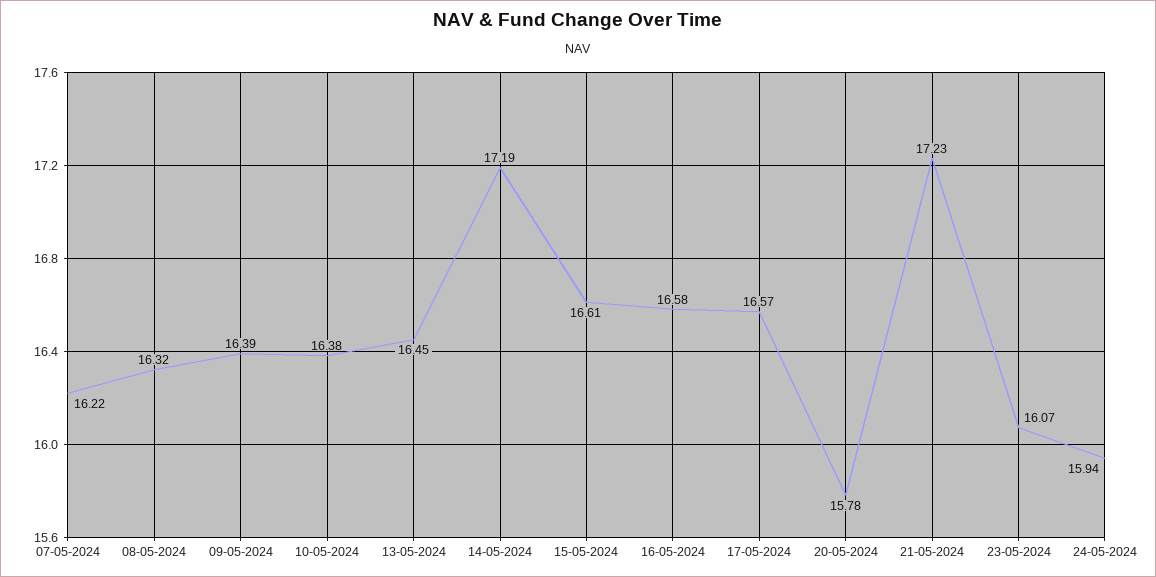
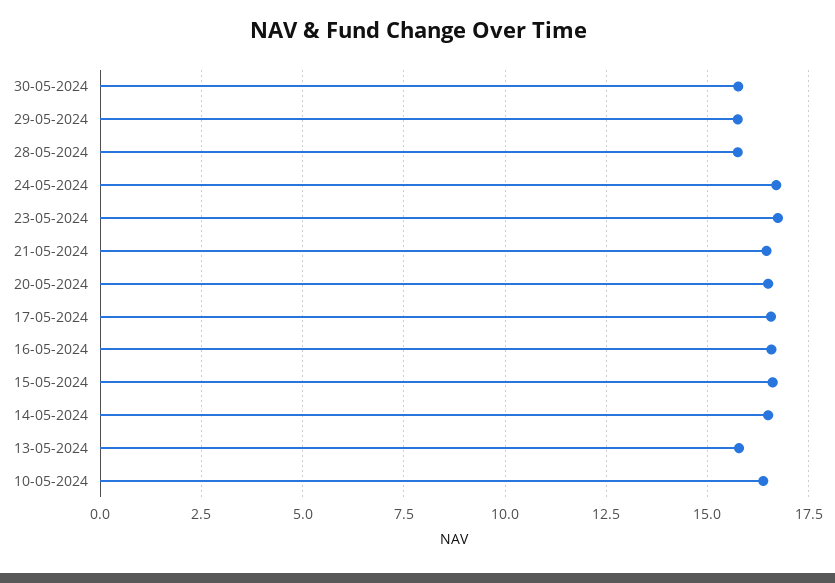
07-05-2024: 16.22 -> none
08-05-2024: 16.32 -> none
09-05-2024: 16.39 -> none
13-05-2024: 16.45 -> 15.75
14-05-2024: 17.19 -> 16.5
20-05-2024: 15.78 -> 16.5
21-05-2024: 17.23 -> 16.5
23-05-2024: 16.07 -> 16.75
24-05-2024: 15.94 -> 16.75
30-05-2024: none -> 15.75
29-05-2024: none -> 15.75
28-05-2024: none -> 15.75

